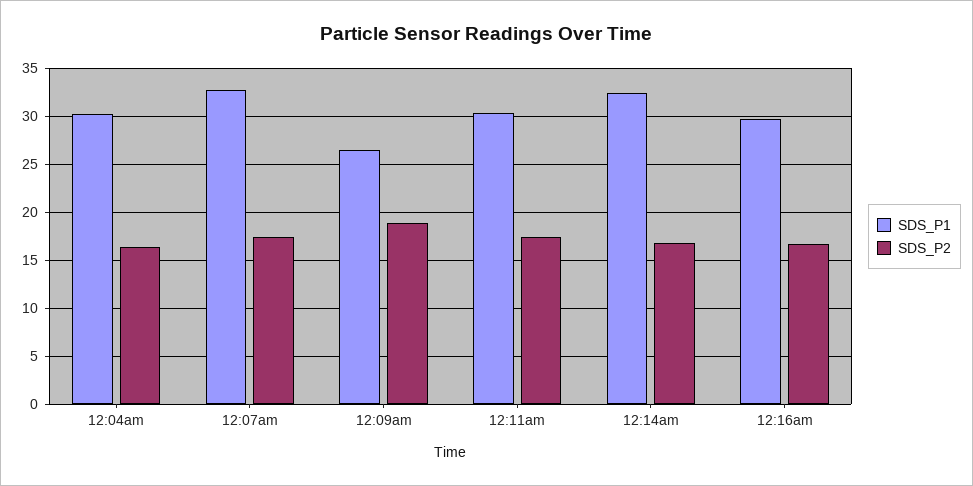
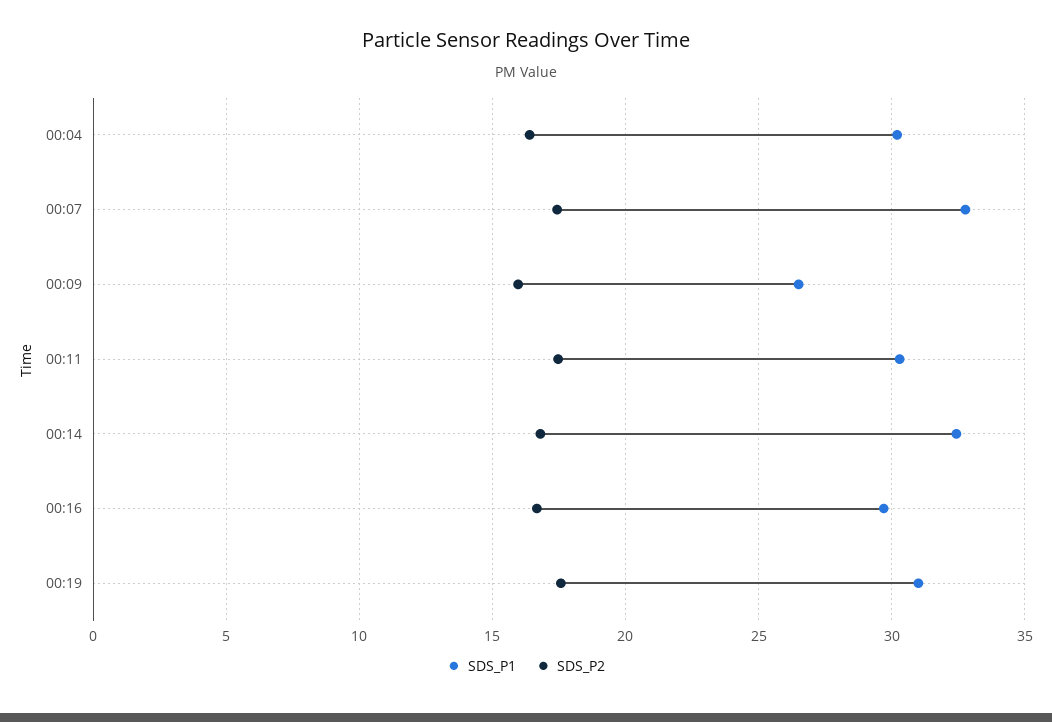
SDS_P2, 12:09am: 19 -> 16
SDS_P1, 00:19: none -> 31
SDS_P2, 00:19: none -> 17.5

